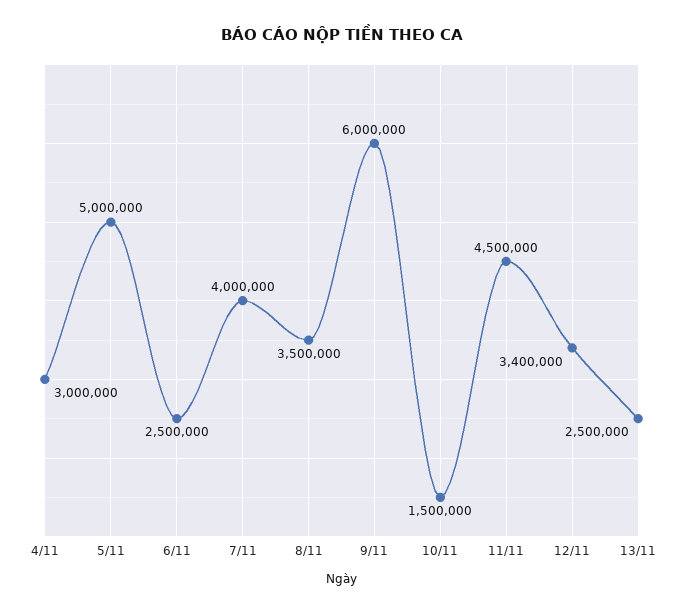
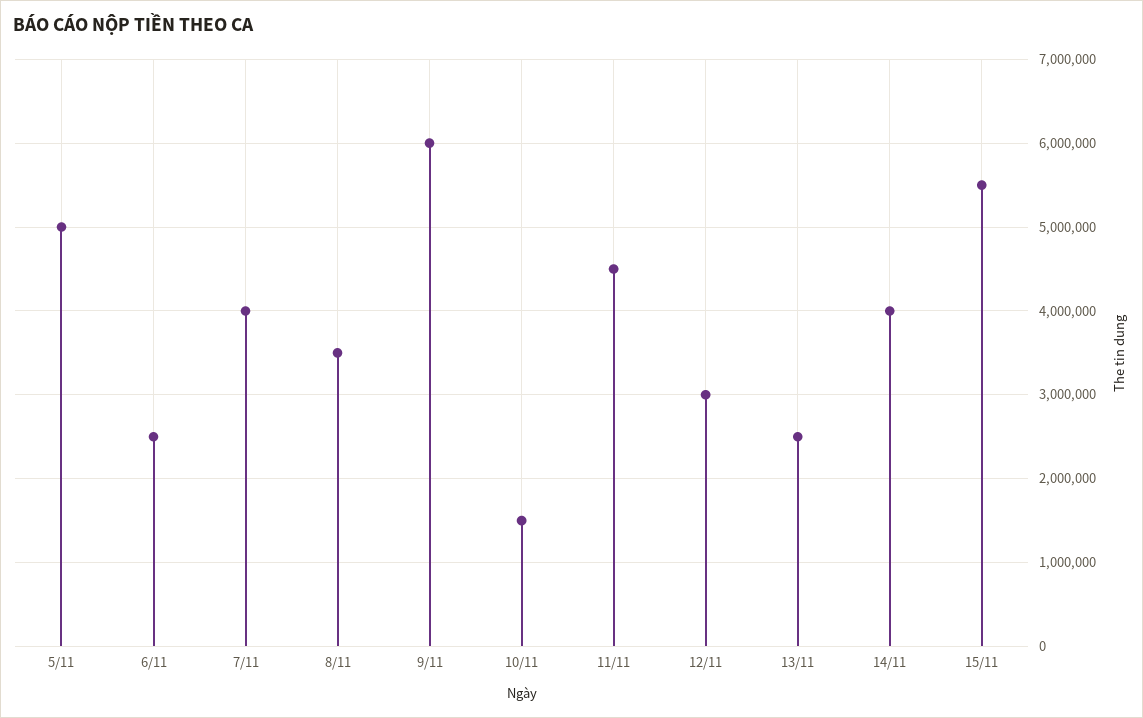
4/11: 3000000 -> none
12/11: 3400000 -> 3000000
14/11: none -> 4000000
15/11: none -> 5500000

